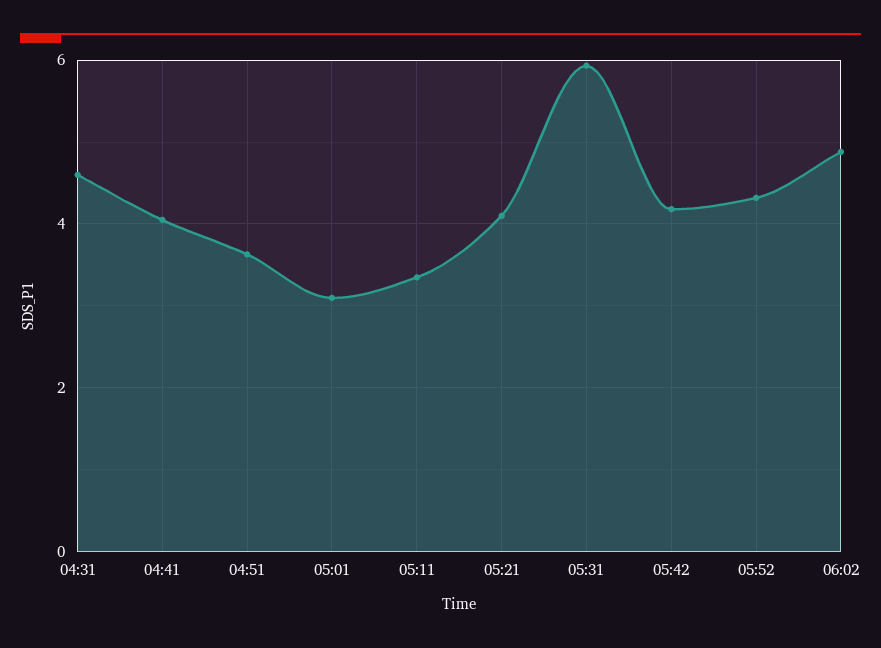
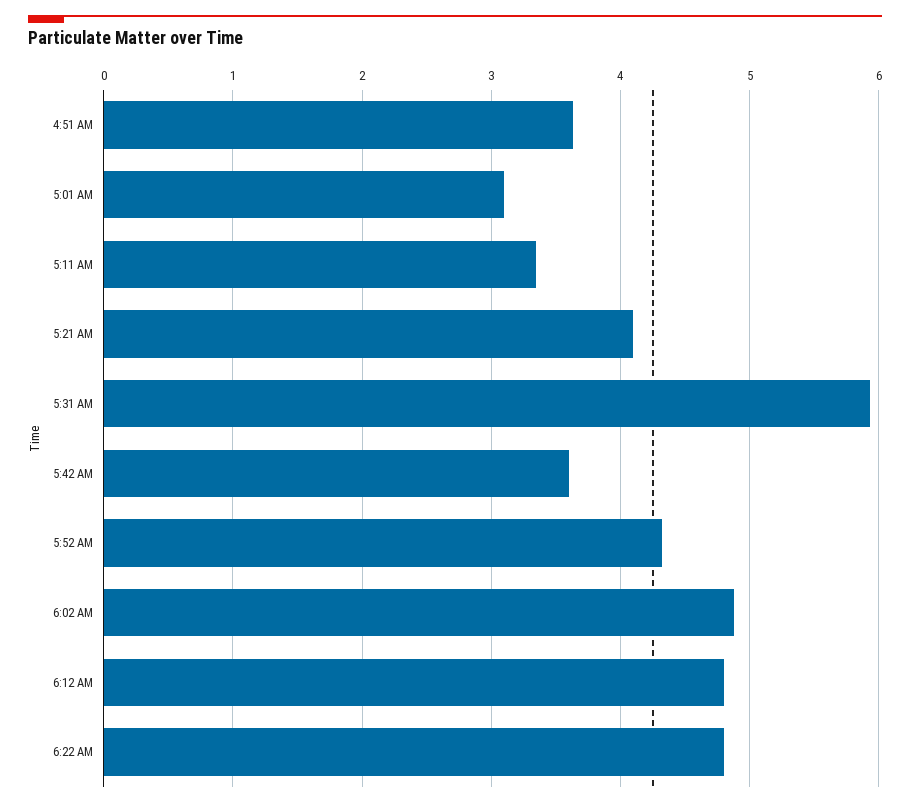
04:31: 4.6 -> none
04:41: 4 -> none
05:42: 4.2 -> 3.6
6:12 AM: none -> 4.8
6:22 AM: none -> 4.8

